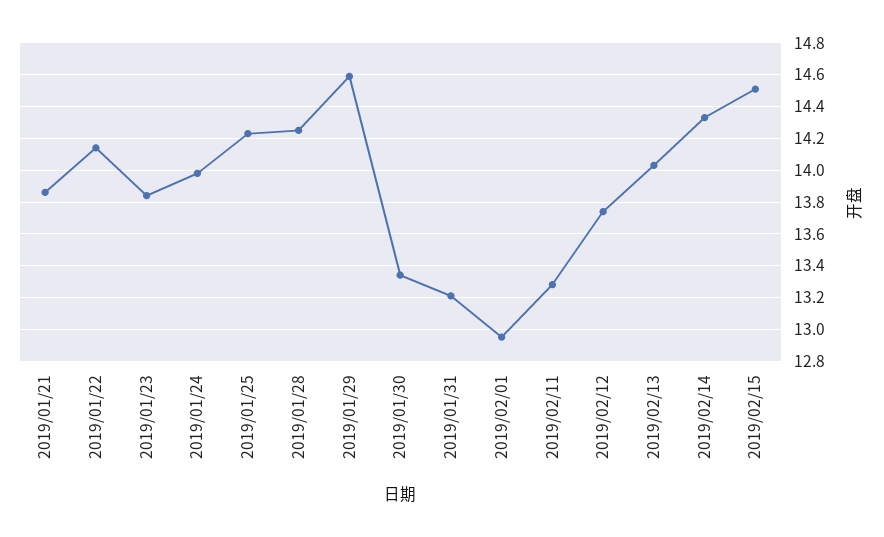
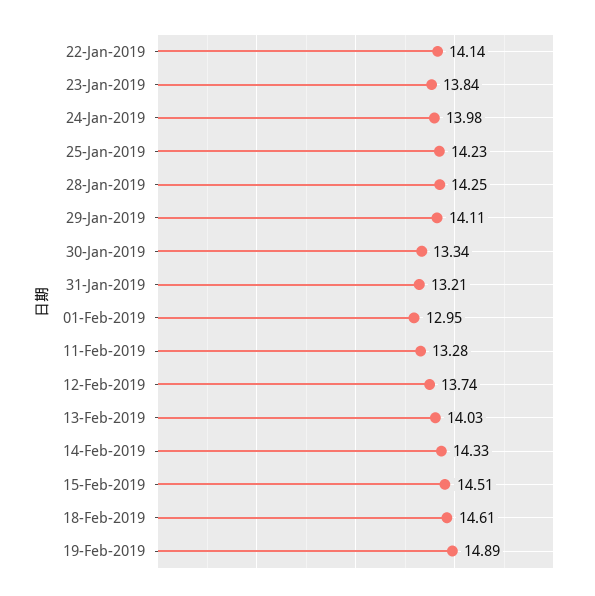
2019/01/21: 13.85 -> none
2019/01/29: 14.6 -> 14.11
18-Feb-2019: none -> 14.61
19-Feb-2019: none -> 14.89

